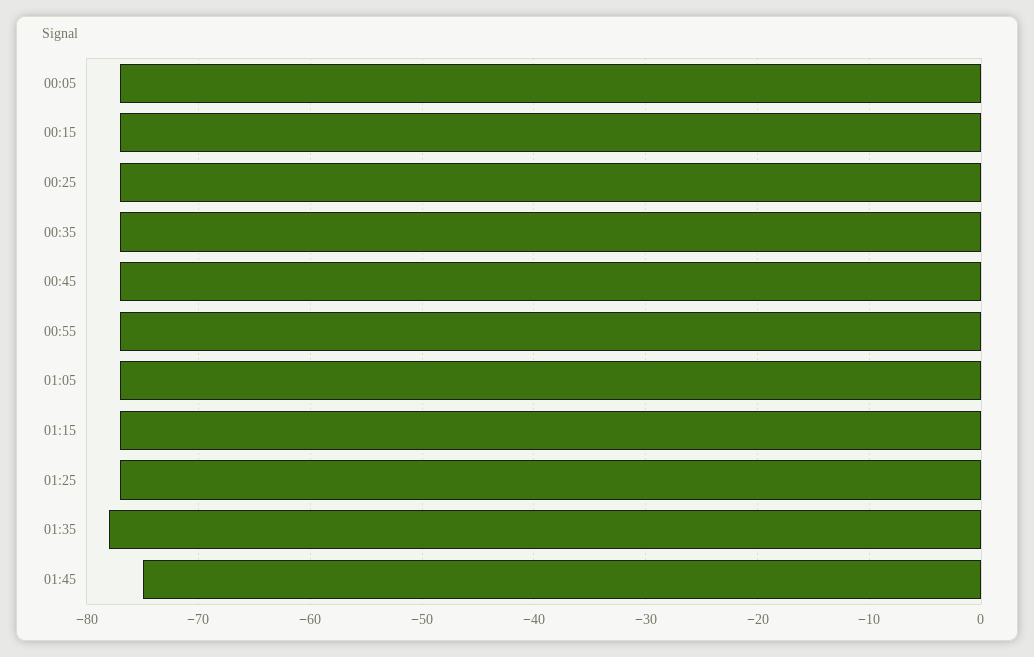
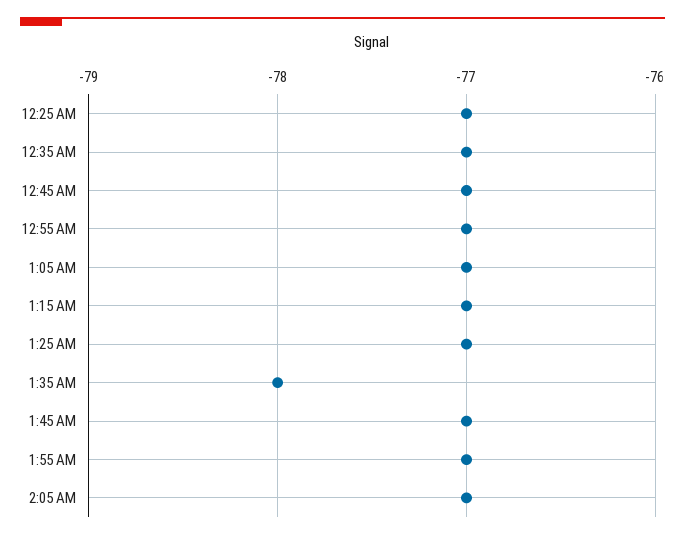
00:05: -77 -> none
00:15: -77 -> none
01:45: -75 -> -77
1:55 AM: none -> -77
2:05 AM: none -> -77

